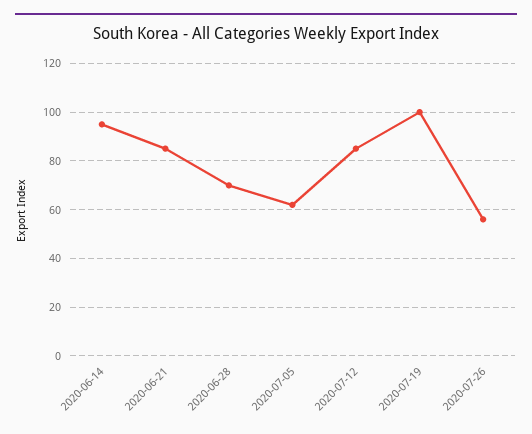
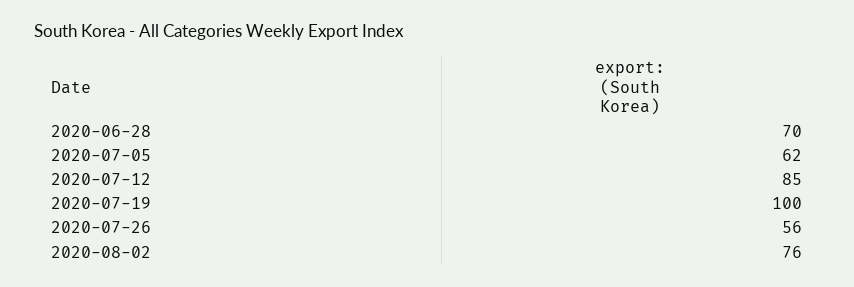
2020-06-14: 95 -> none
2020-06-21: 85 -> none
2020-08-02: none -> 76

